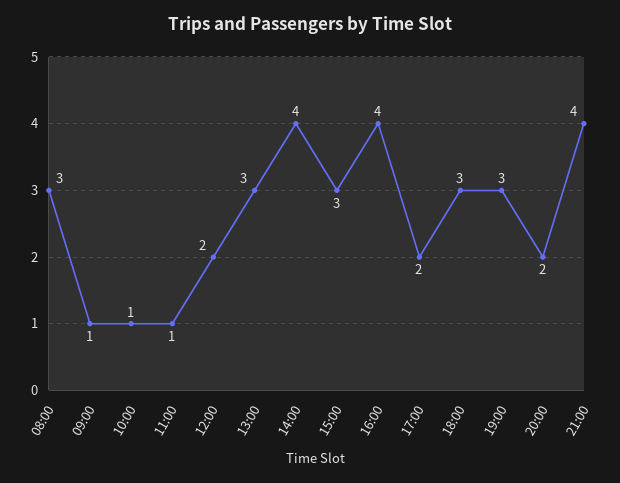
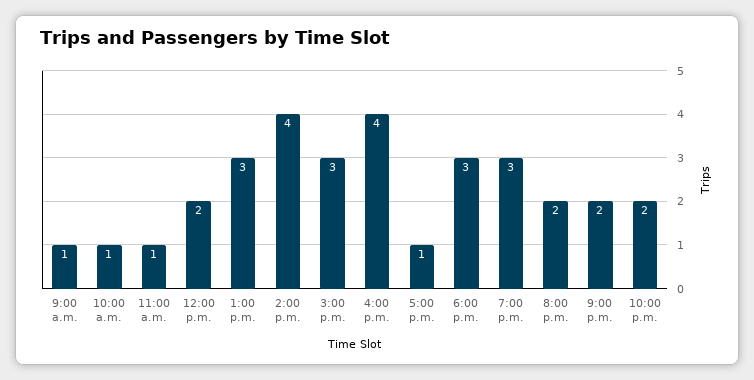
08:00: 3 -> none
17:00: 2 -> 1
21:00: 4 -> 2
10:00 p.m.: none -> 2

